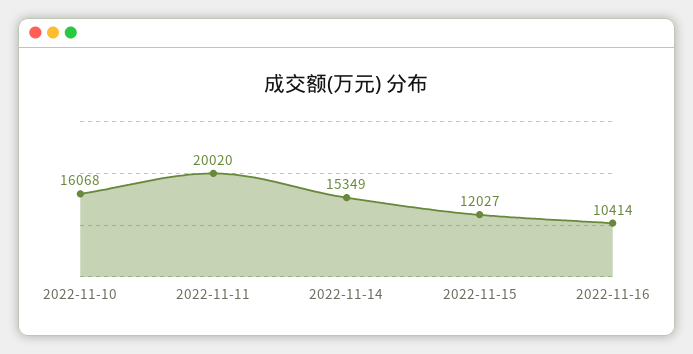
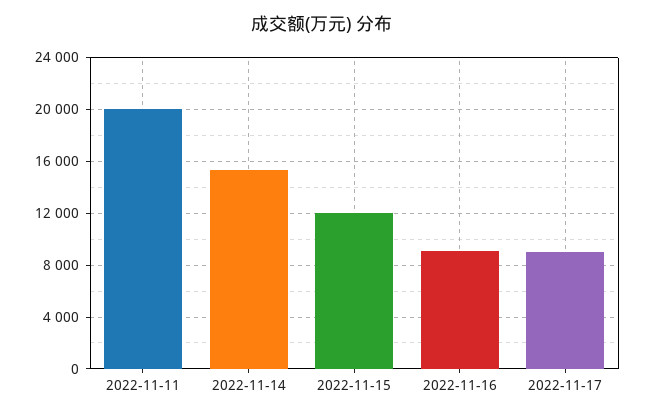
2022-11-10: 16068 -> none
2022-11-16: 10414 -> 9000
2022-11-17: none -> 9000

